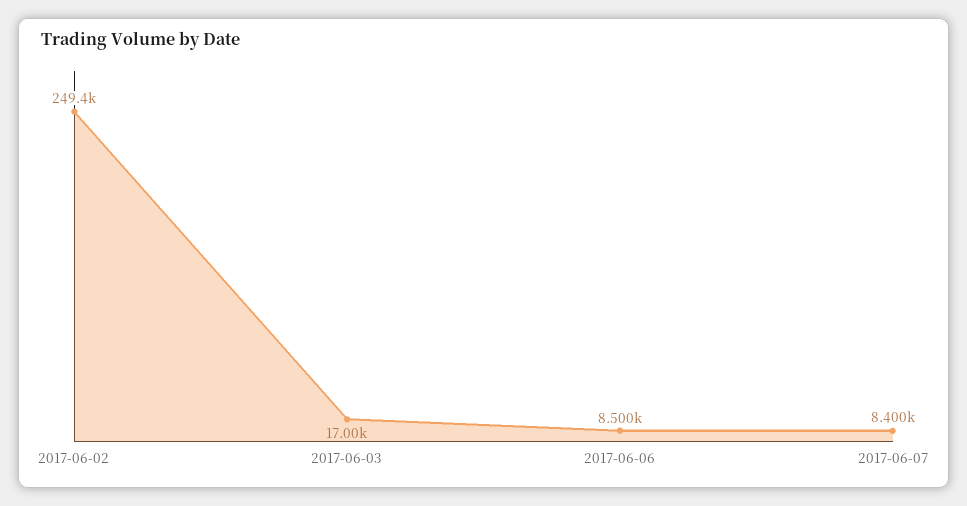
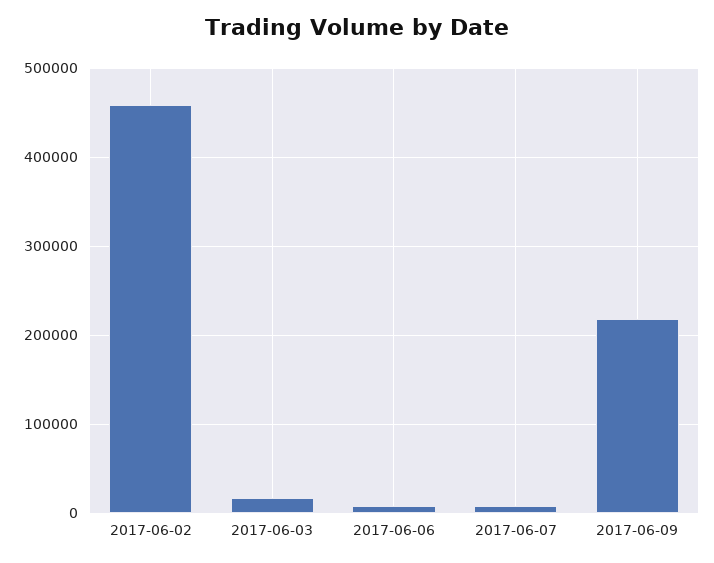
2017-06-02: 249400 -> 460000
2017-06-09: none -> 220000

